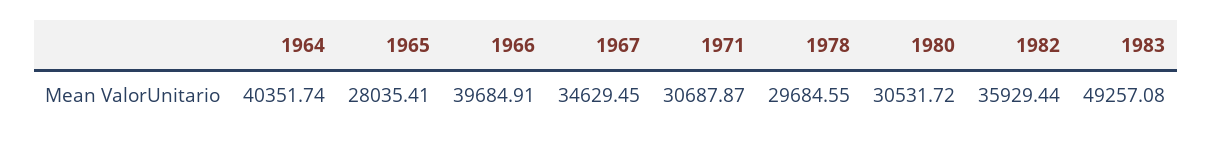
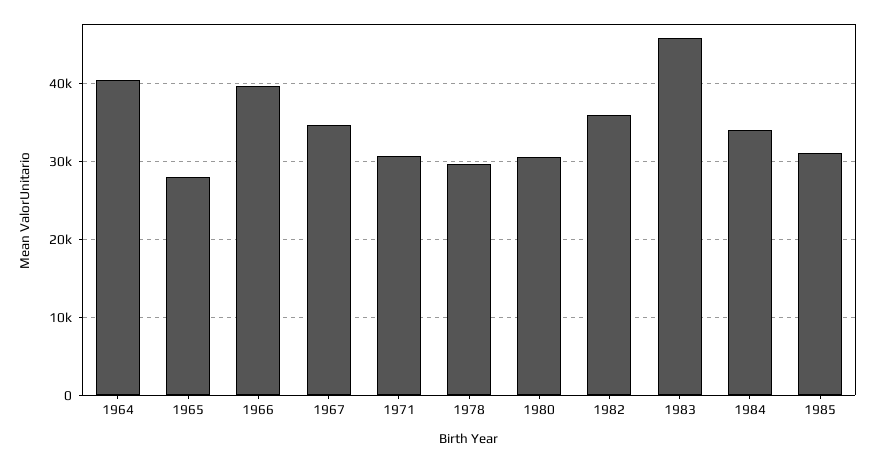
1983: 49257.08 -> 46000
1984: none -> 34000
1985: none -> 31000

